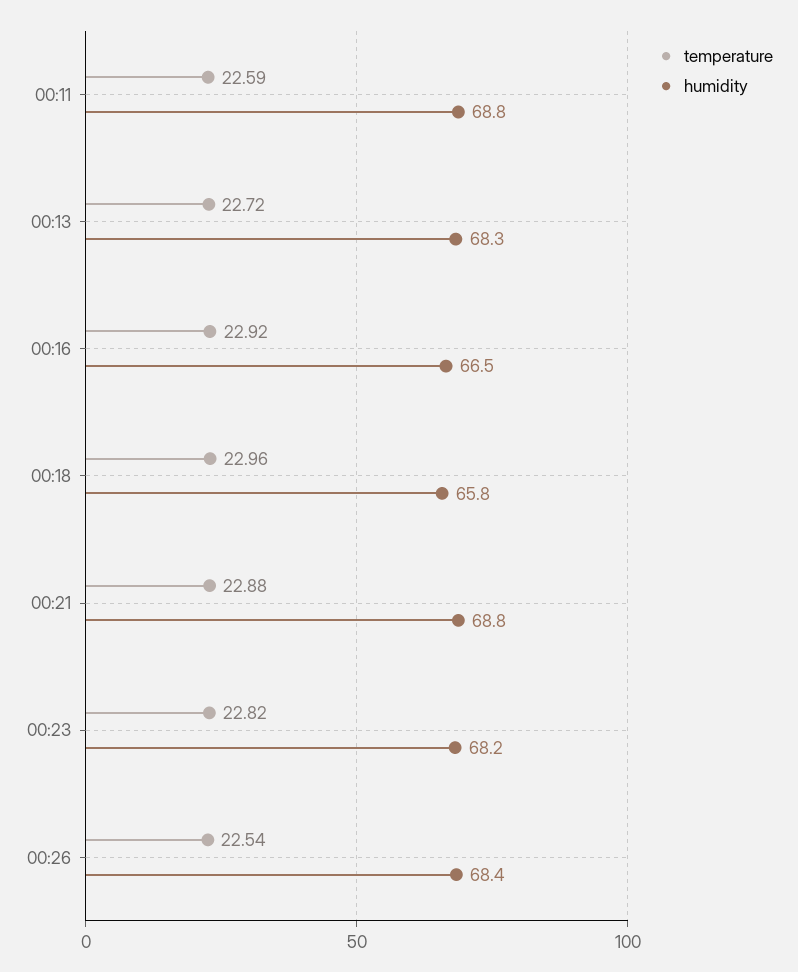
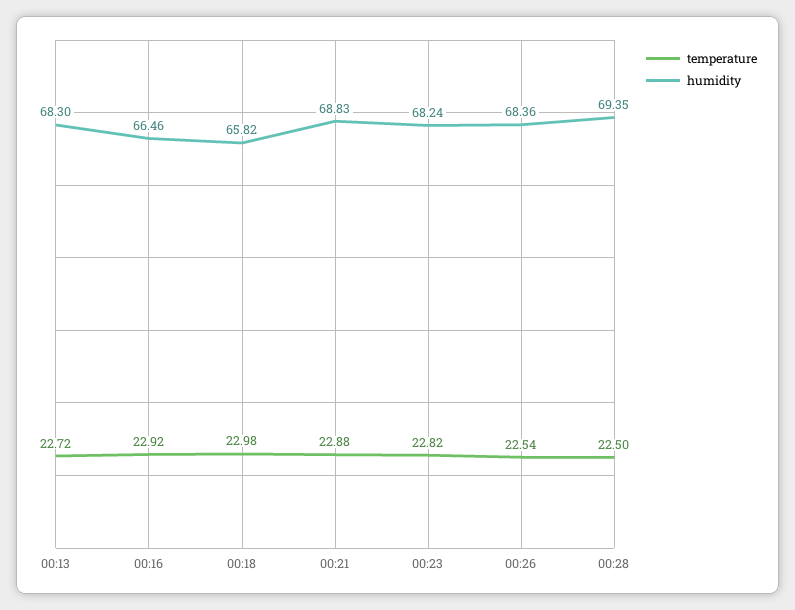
temperature, 00:11: 22.59 -> none
humidity, 00:11: 68.8 -> none
temperature, 00:18: 22.96 -> 22.98
temperature, 00:28: none -> 22.5
humidity, 00:28: none -> 69.35

